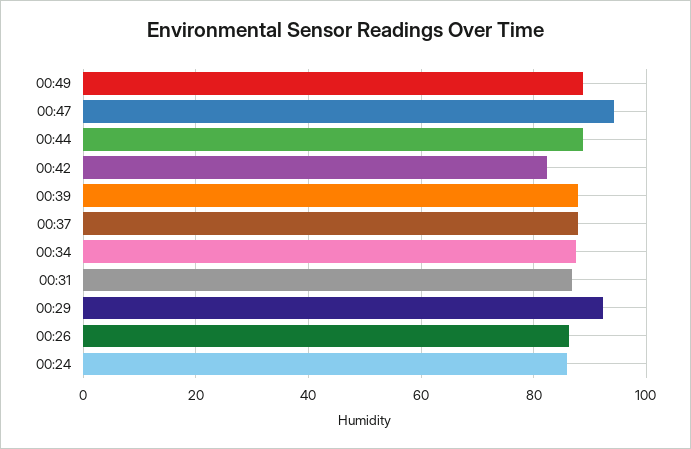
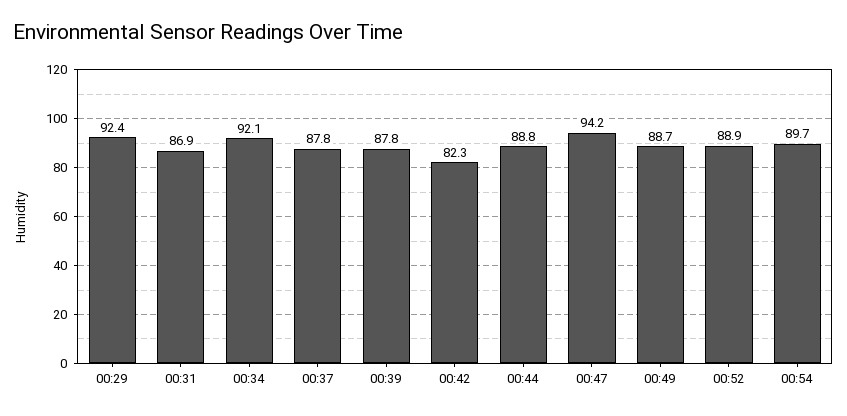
00:34: 88 -> 92.1
00:26: 86 -> none
00:24: 86 -> none
00:52: none -> 88.9
00:54: none -> 89.7

